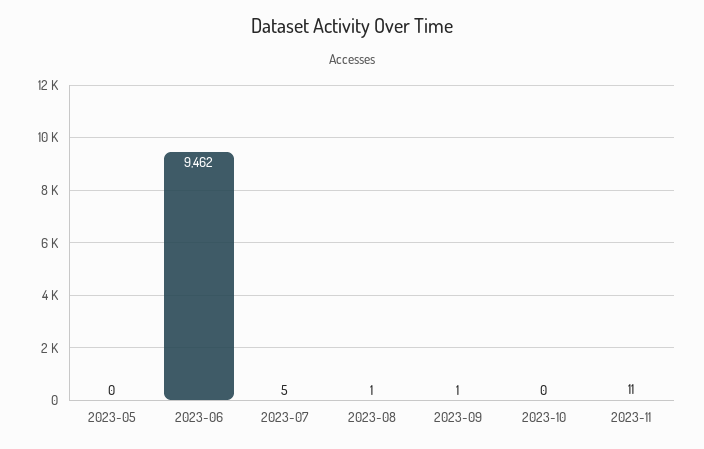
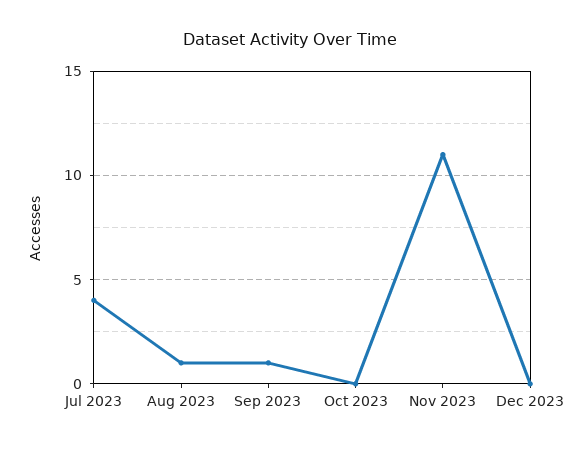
2023-05: 0 -> none
2023-06: 9462 -> none
2023-07: 5 -> 4
Dec 2023: none -> 0

